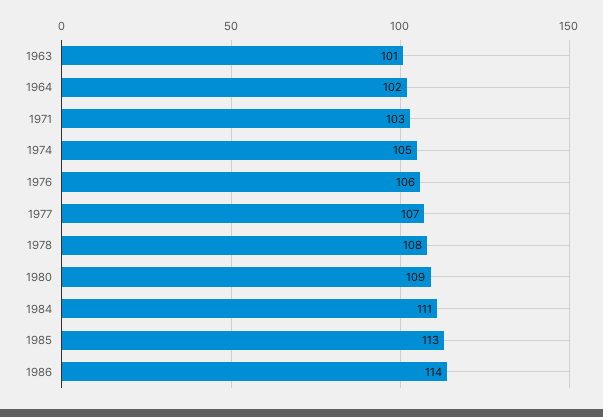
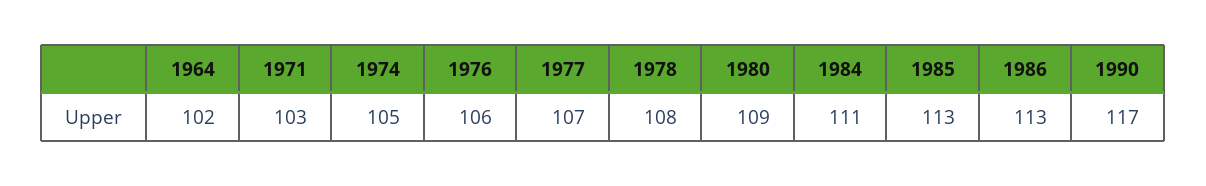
1963: 101 -> none
1986: 114 -> 113
1990: none -> 117

